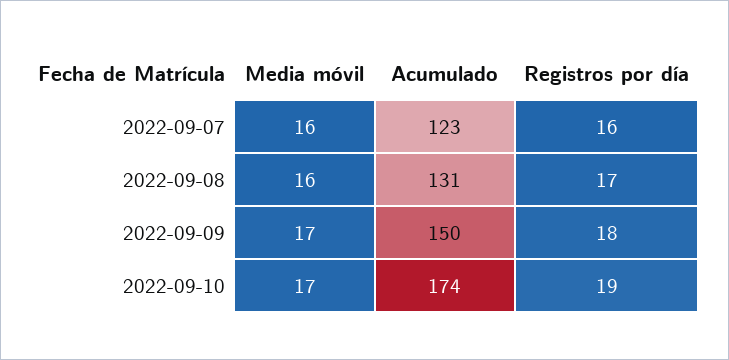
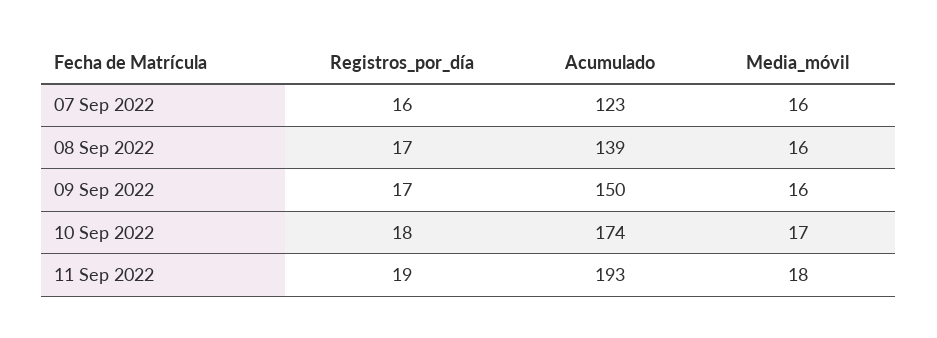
Acumulado, 2022-09-08: 131 -> 139
Media móvil, 2022-09-09: 17 -> 16
Registros por día, 2022-09-09: 18 -> 17
Registros por día, 2022-09-10: 19 -> 18
Registros por día, 11 Sep 2022: none -> 19
Acumulado, 11 Sep 2022: none -> 193
Media móvil, 11 Sep 2022: none -> 18

